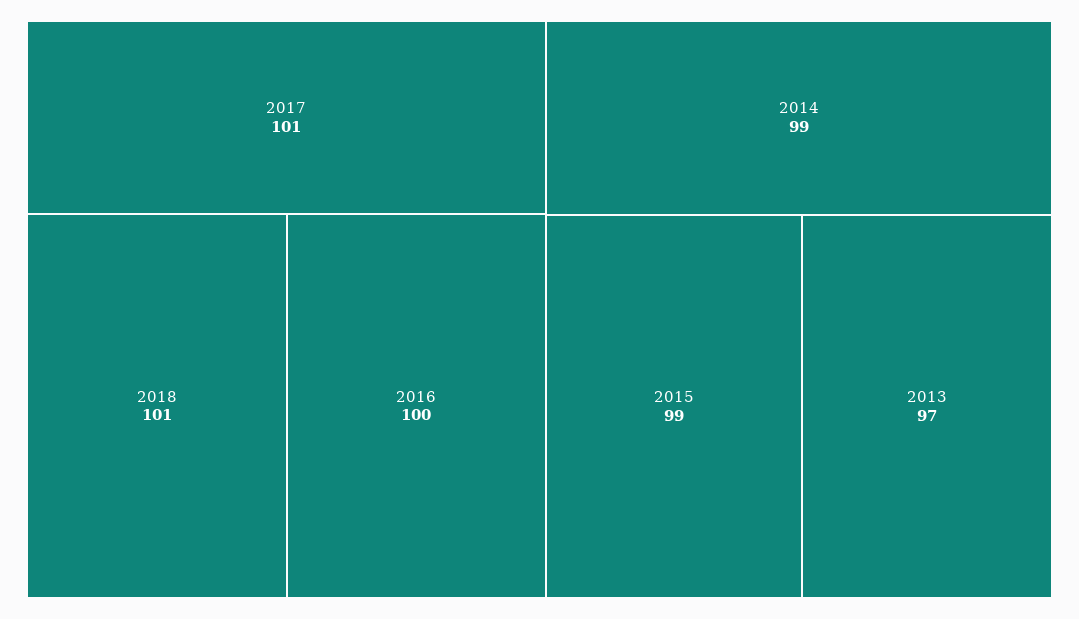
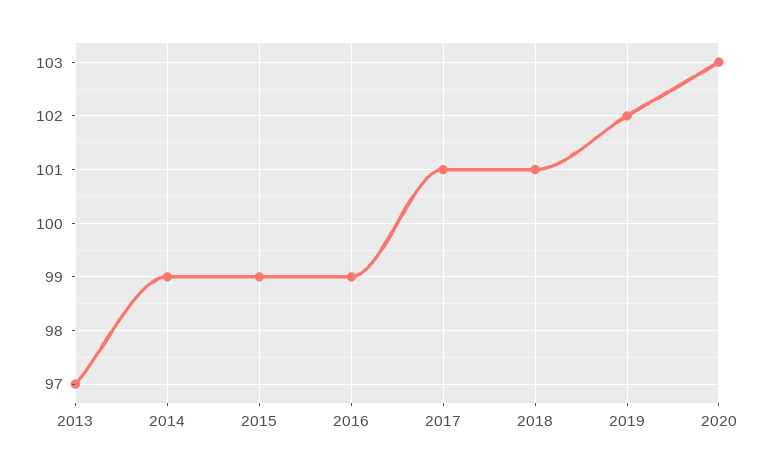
2016: 100 -> 99
2019: none -> 102
2020: none -> 103

